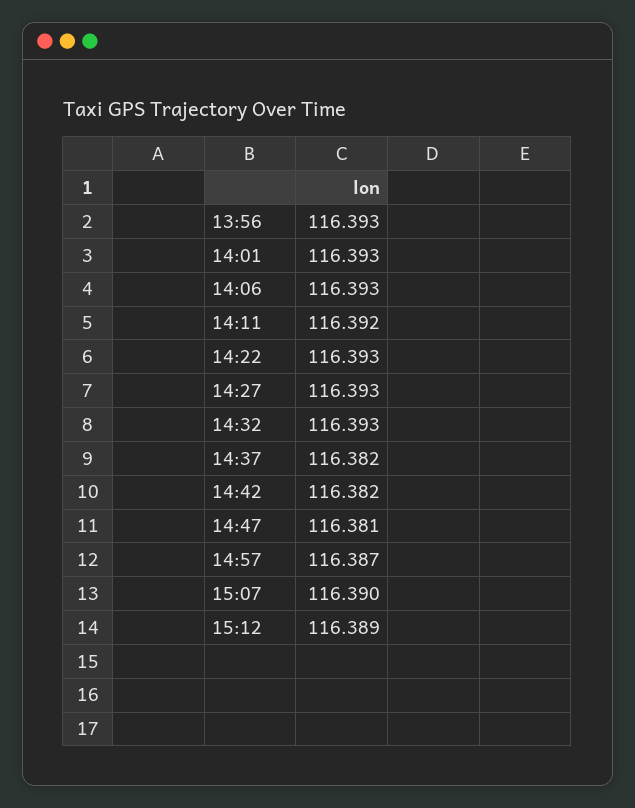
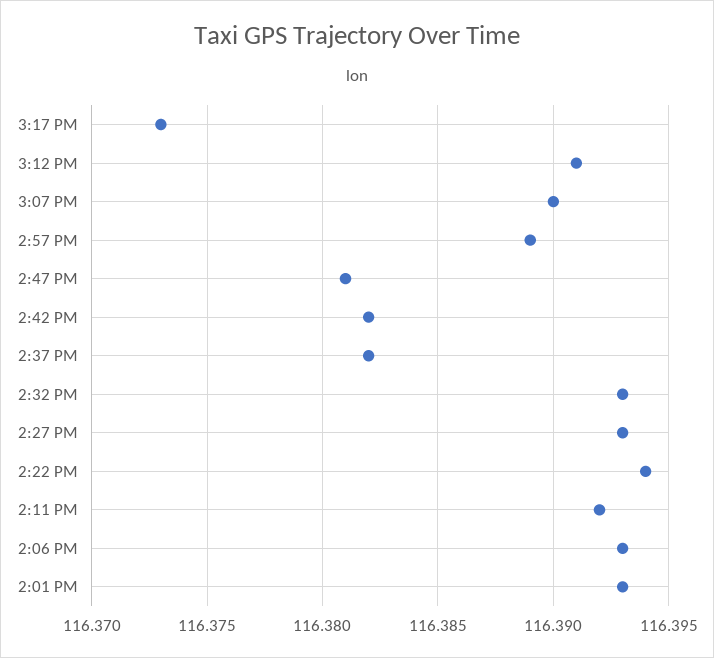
13:56: 116.393 -> none
14:22: 116.393 -> 116.394
14:57: 116.387 -> 116.389
15:12: 116.389 -> 116.391
3:17 PM: none -> 116.373

